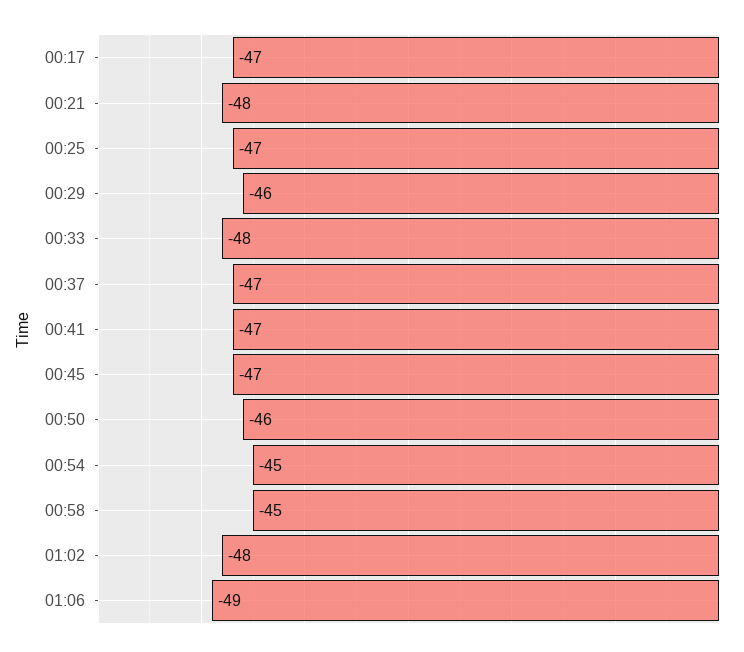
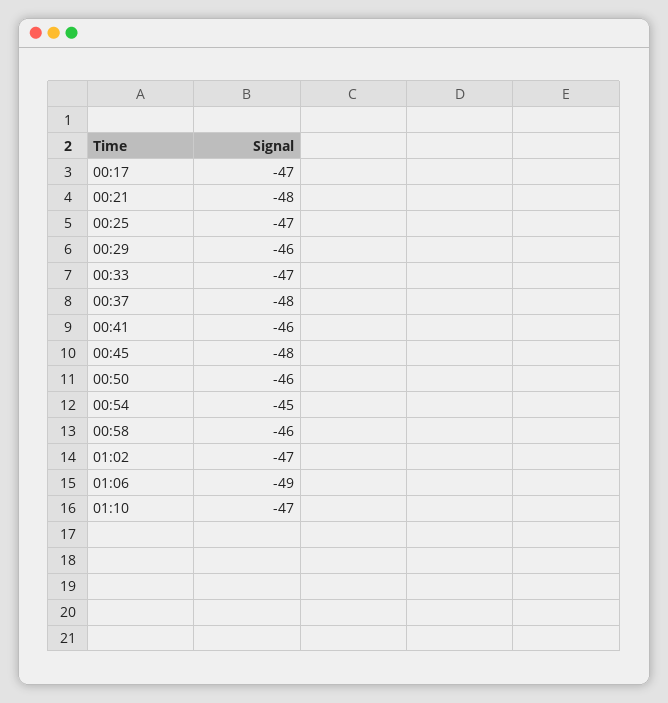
00:33: -48 -> -47
00:37: -47 -> -48
00:41: -47 -> -46
00:45: -47 -> -48
00:58: -45 -> -46
01:02: -48 -> -47
01:10: none -> -47

